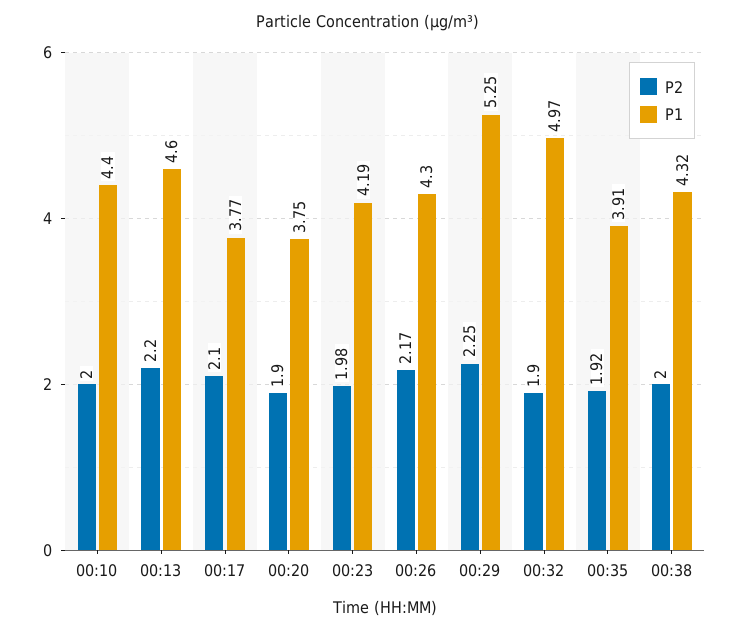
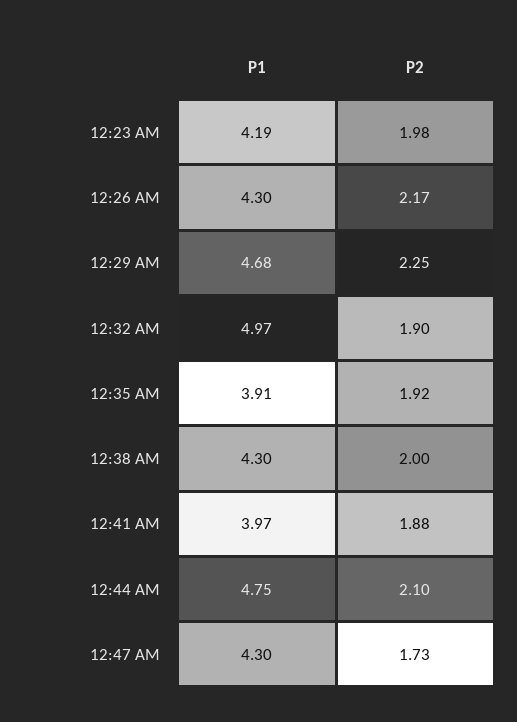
P2, 00:10: 2 -> none
P1, 00:10: 4.4 -> none
P2, 00:13: 2.2 -> none
P1, 00:13: 4.6 -> none
P2, 00:17: 2.1 -> none
P1, 00:17: 3.77 -> none
P2, 00:20: 1.9 -> none
P1, 00:20: 3.75 -> none
P1, 00:29: 5.25 -> 4.68
P1, 00:38: 4.32 -> 4.3
P1, 12:41 AM: none -> 3.97
P2, 12:41 AM: none -> 1.88
P1, 12:44 AM: none -> 4.75
P2, 12:44 AM: none -> 2.1
P1, 12:47 AM: none -> 4.3
P2, 12:47 AM: none -> 1.73

